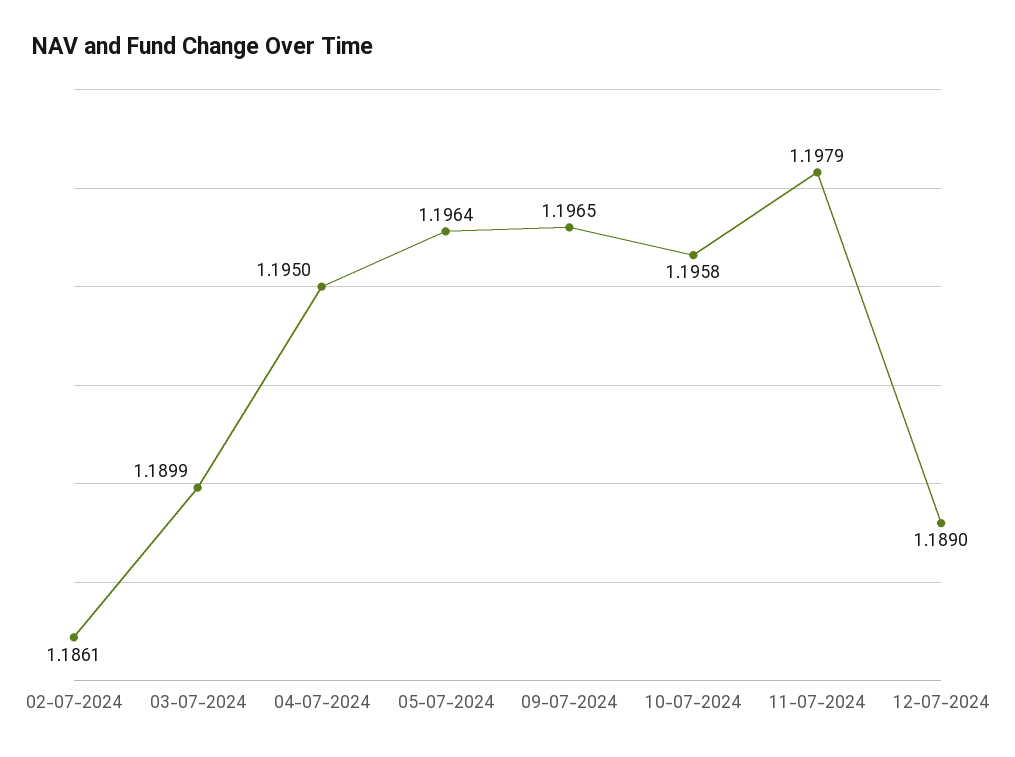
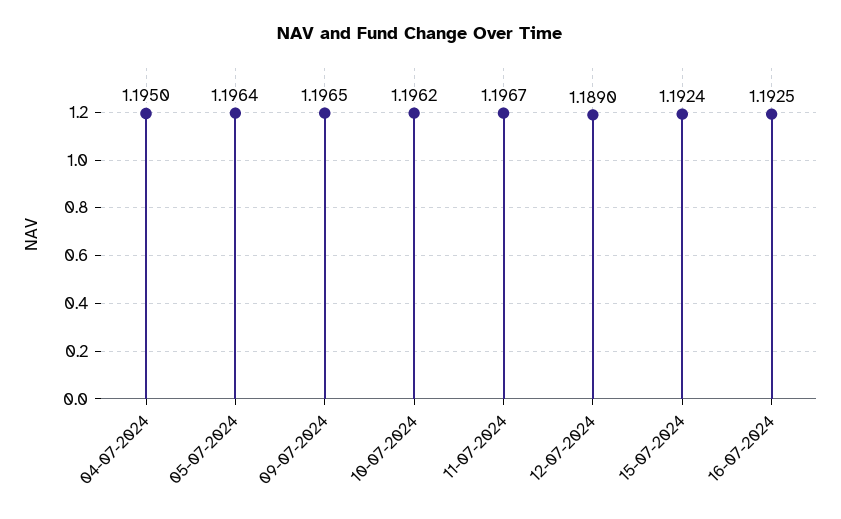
02-07-2024: 1.1861 -> none
03-07-2024: 1.1899 -> none
10-07-2024: 1.1958 -> 1.1962
11-07-2024: 1.1979 -> 1.1967
15-07-2024: none -> 1.1924
16-07-2024: none -> 1.1925

